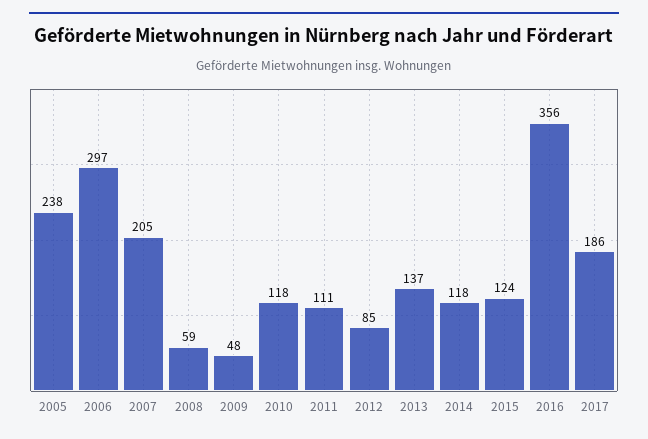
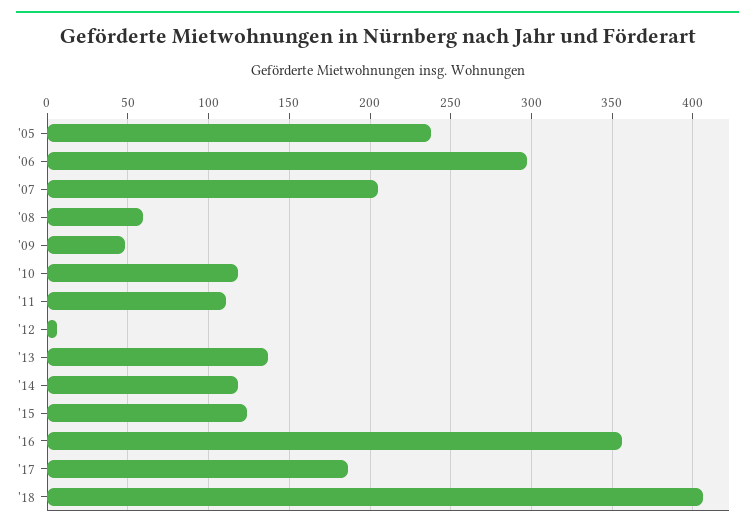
2012: 85 -> 5
'18: none -> 405

